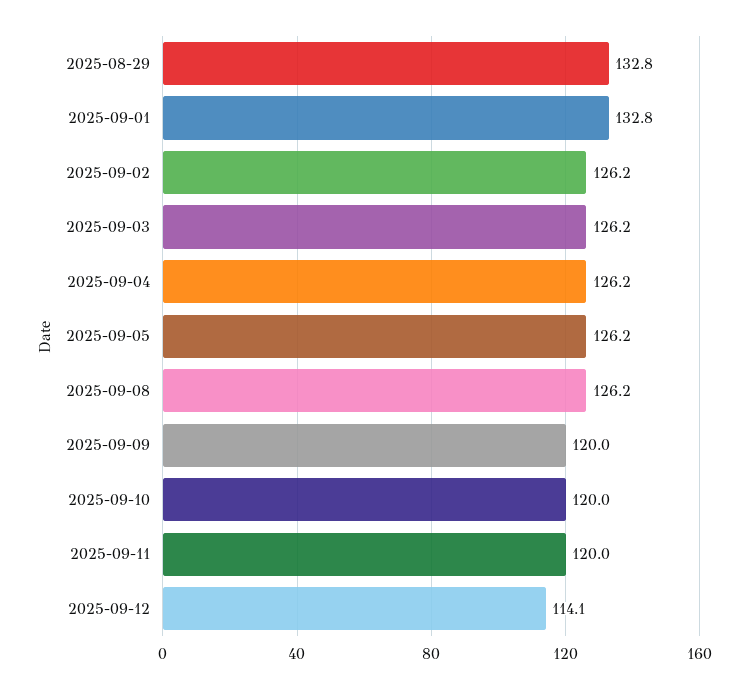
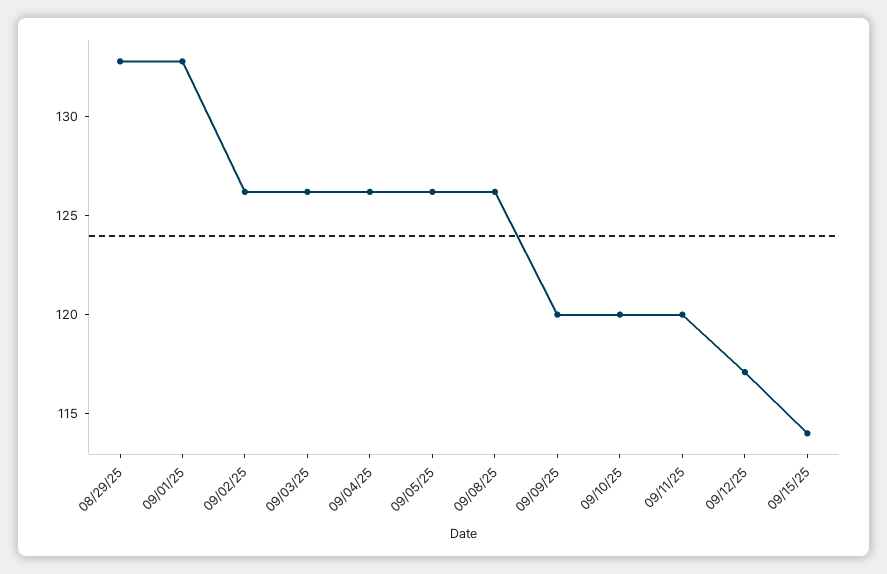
2025-09-12: 114.1 -> 117
09/15/25: none -> 114

